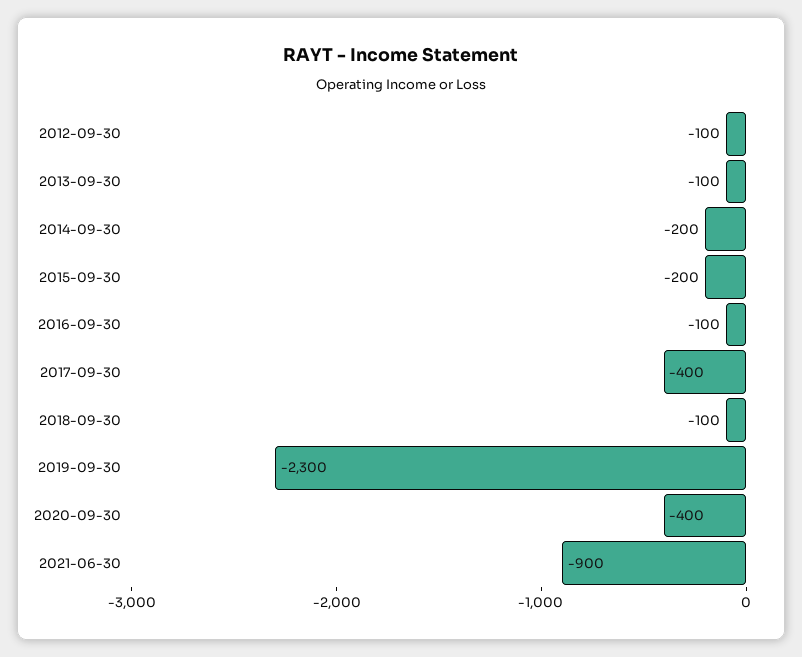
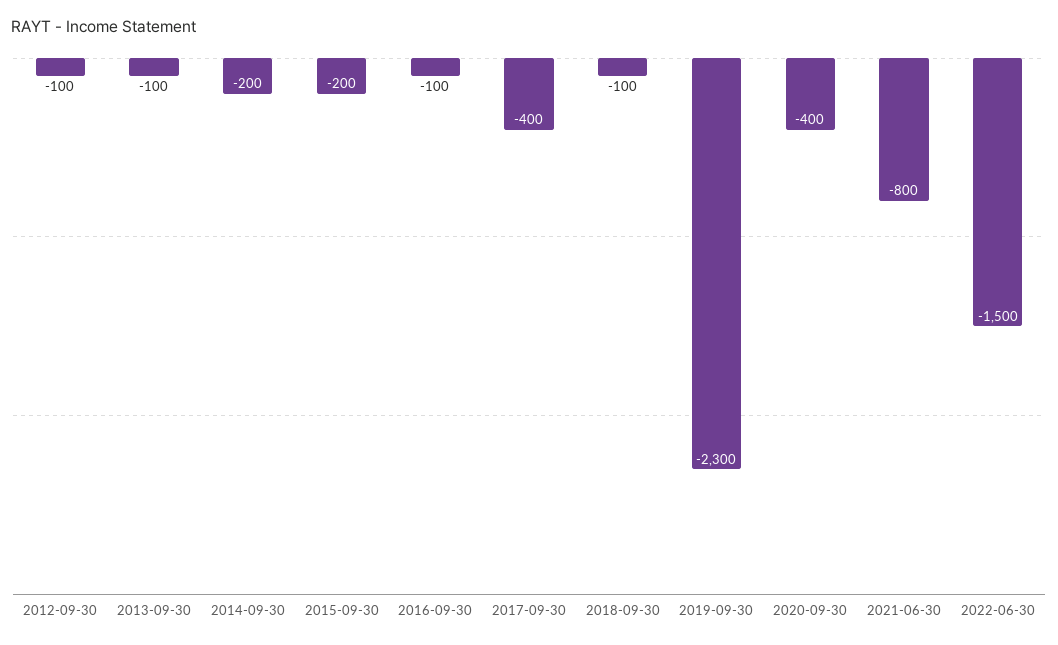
2021-06-30: -900 -> -800
2022-06-30: none -> -1500

